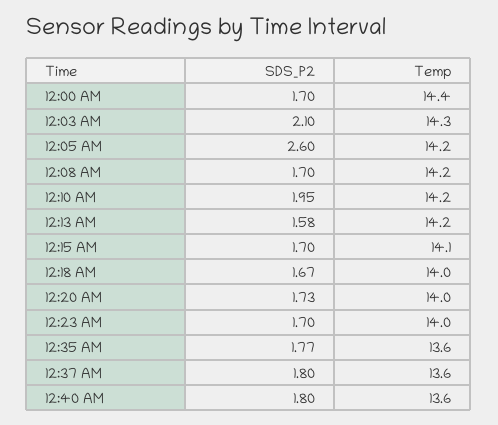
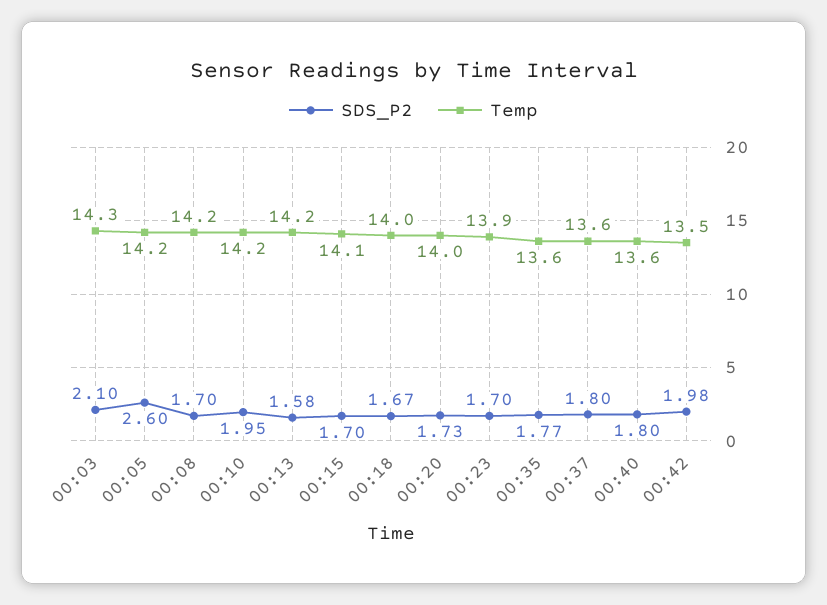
SDS_P2, 12:00 AM: 1.7 -> none
Temp, 12:00 AM: 14.4 -> none
Temp, 12:23 AM: 14 -> 13.9
SDS_P2, 00:42: none -> 1.98
Temp, 00:42: none -> 13.5

